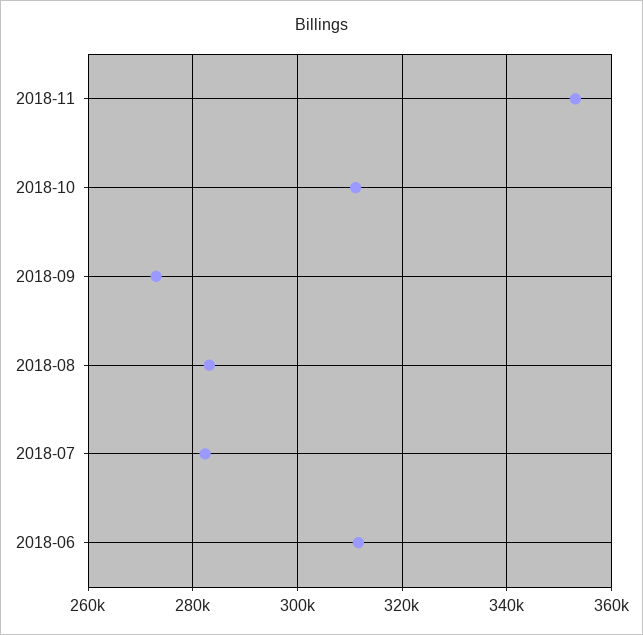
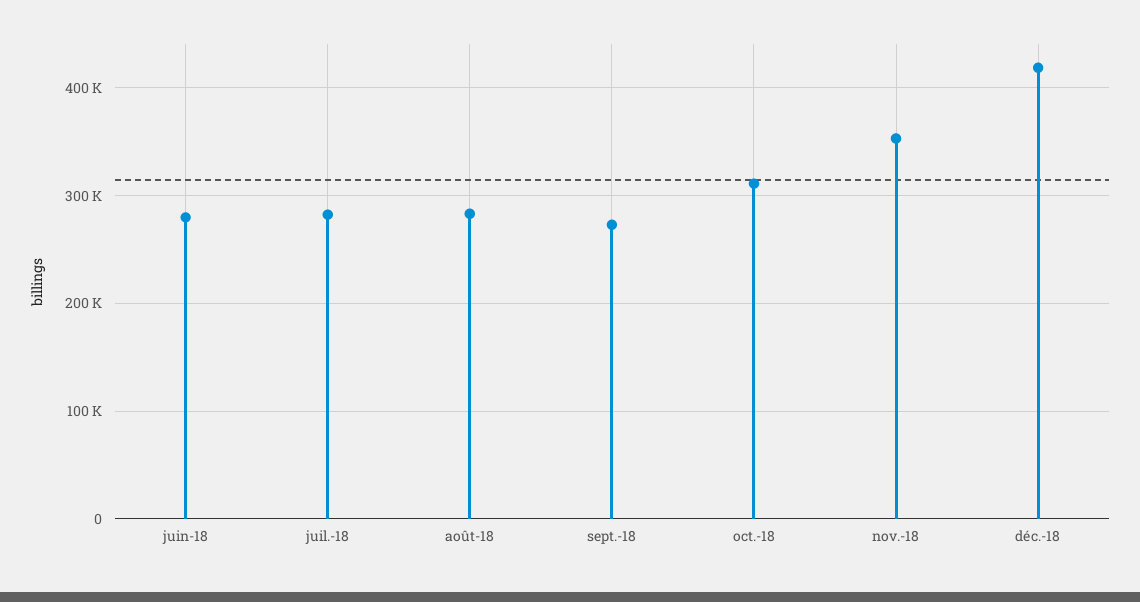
2018-06: 312000 -> 280000
déc.-18: none -> 420000

